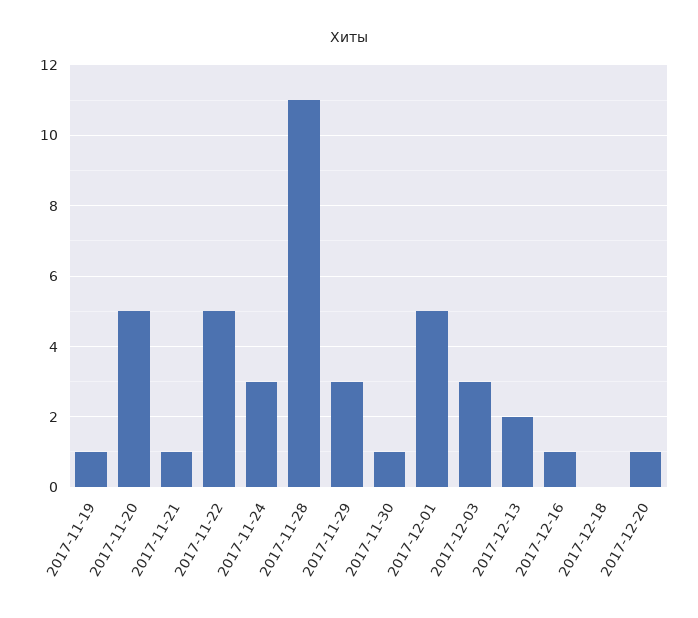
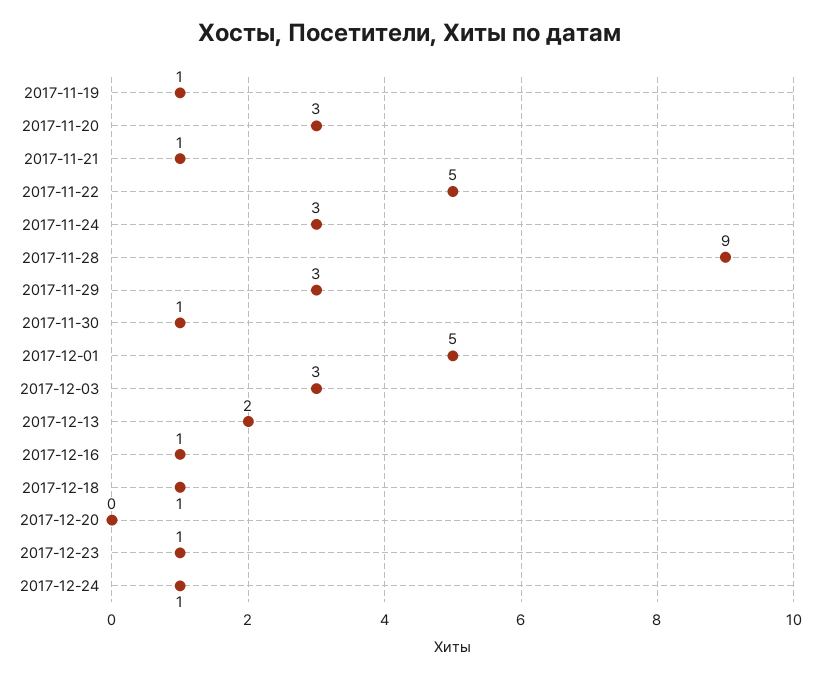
2017-11-20: 5 -> 3
2017-11-28: 11 -> 9
2017-12-18: 0 -> 1
2017-12-20: 1 -> 0
2017-12-23: none -> 1
2017-12-24: none -> 1

